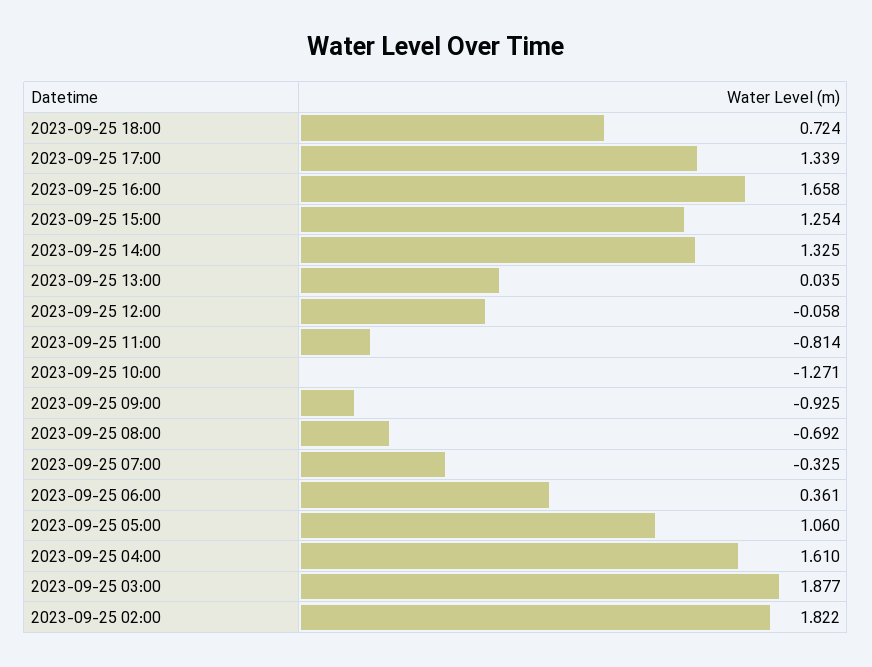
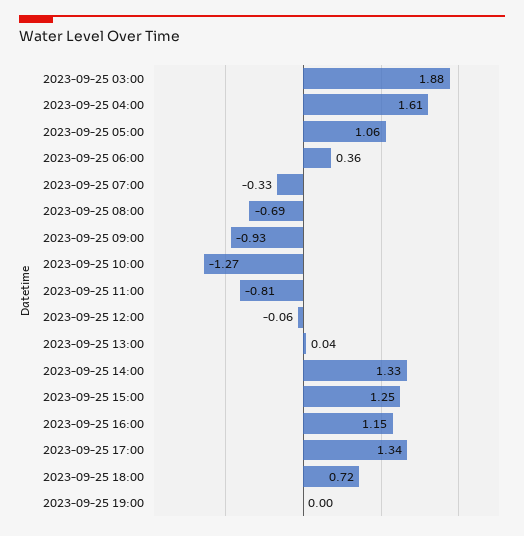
2023-09-25 16:00: 1.658 -> 1.15
2023-09-25 02:00: 1.822 -> none
2023-09-25 19:00: none -> 0

